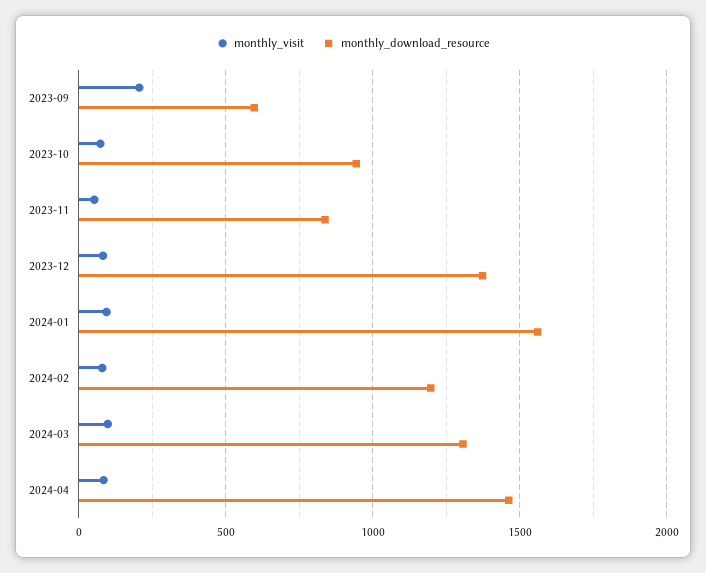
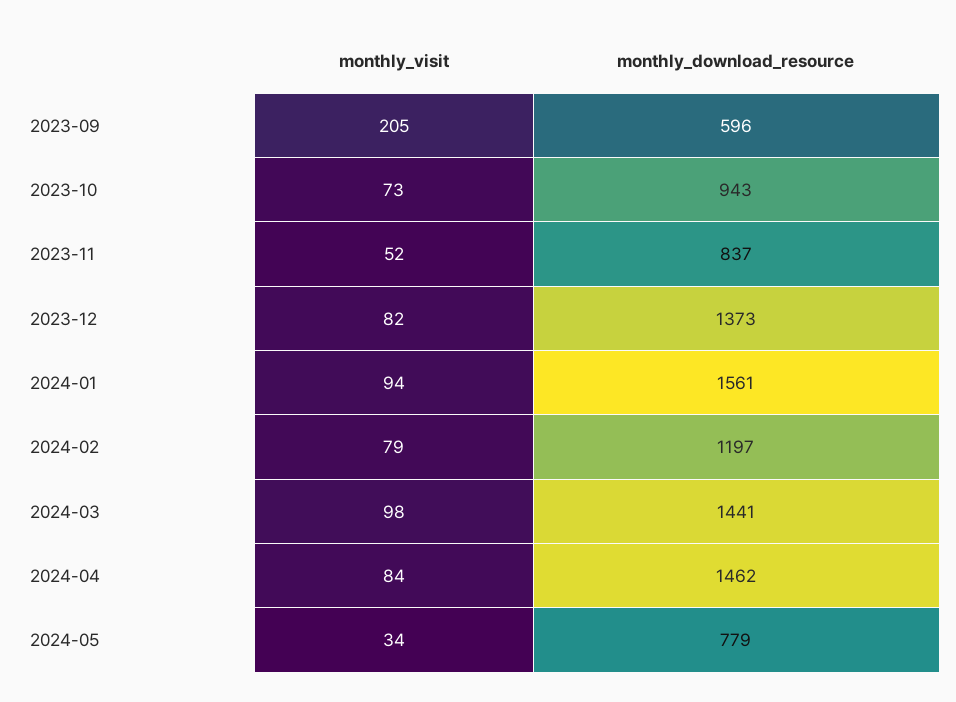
monthly_download_resource, 2024-03: 1300 -> 1441
monthly_visit, 2024-05: none -> 34
monthly_download_resource, 2024-05: none -> 779

